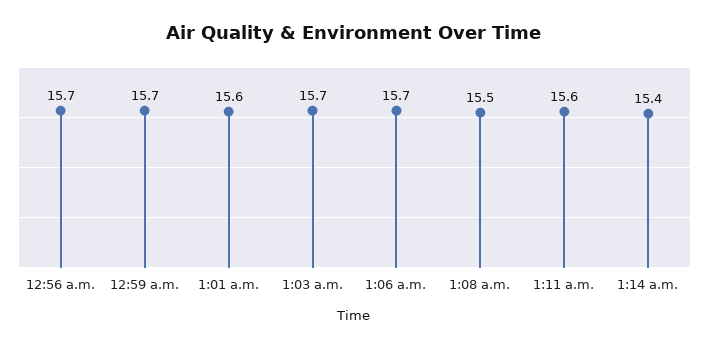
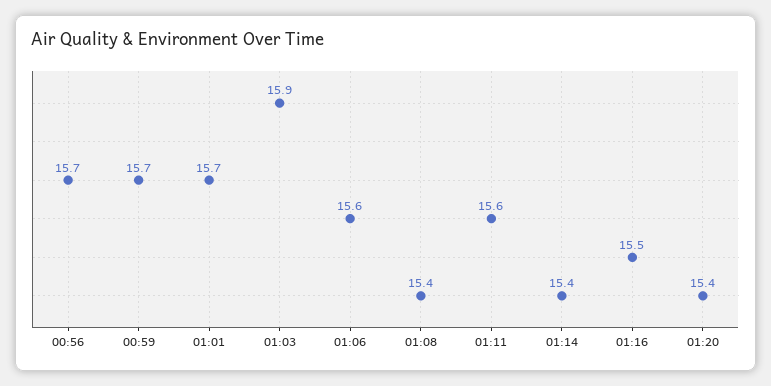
1:01 a.m.: 15.6 -> 15.7
1:03 a.m.: 15.7 -> 15.9
1:06 a.m.: 15.7 -> 15.6
1:08 a.m.: 15.5 -> 15.4
01:16: none -> 15.5
01:20: none -> 15.4

